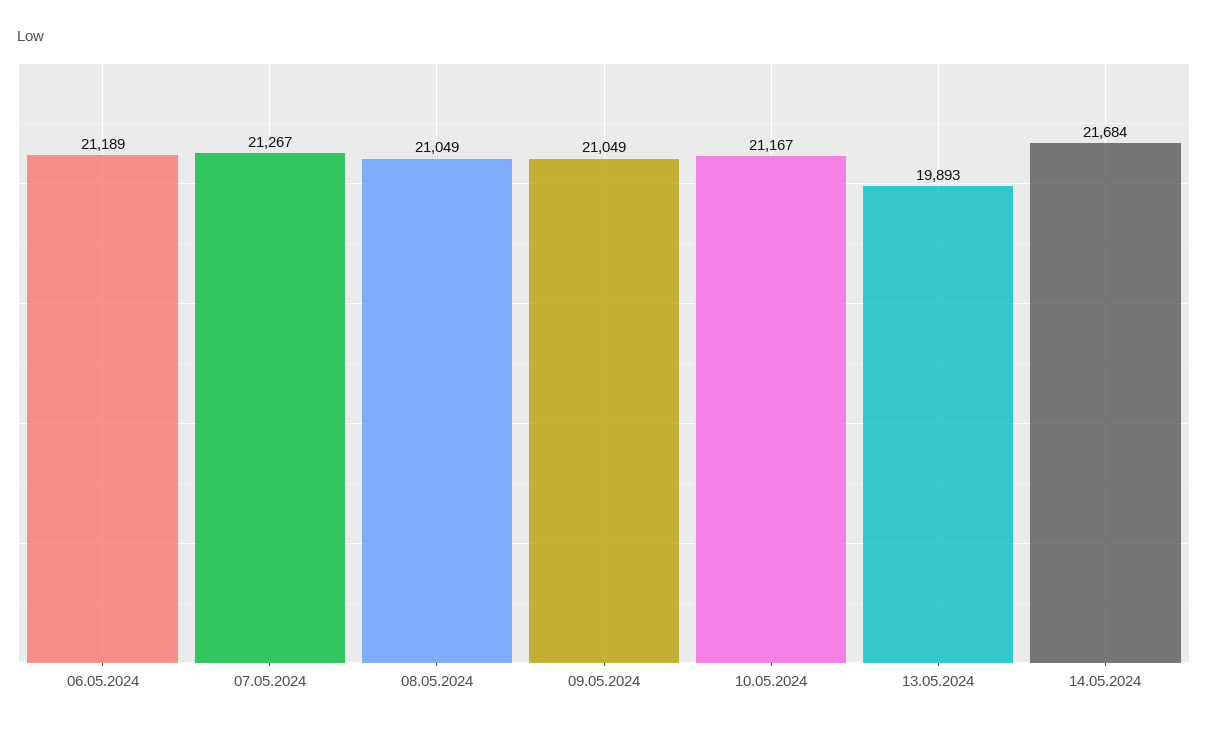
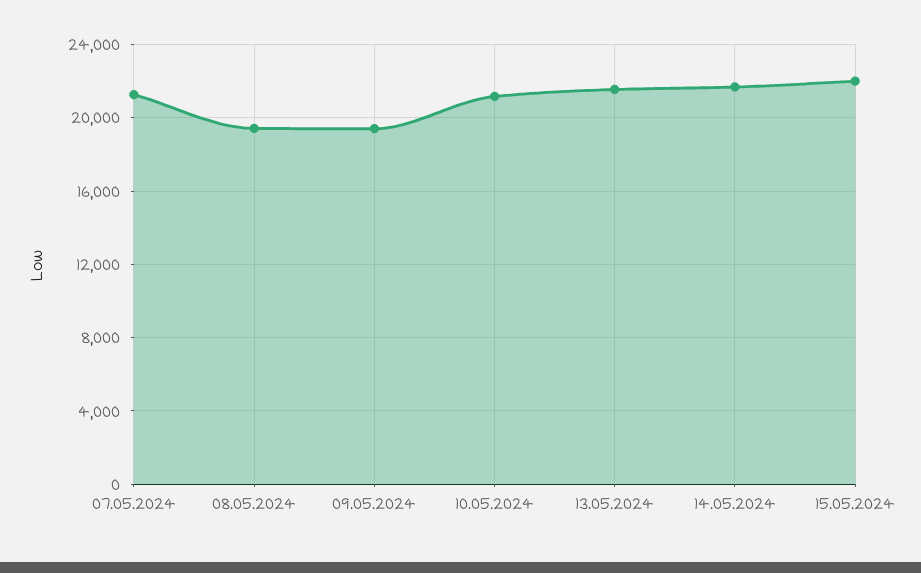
06.05.2024: 21189 -> none
08.05.2024: 21049 -> 19500
09.05.2024: 21049 -> 19500
13.05.2024: 19893 -> 21500
15.05.2024: none -> 22000

